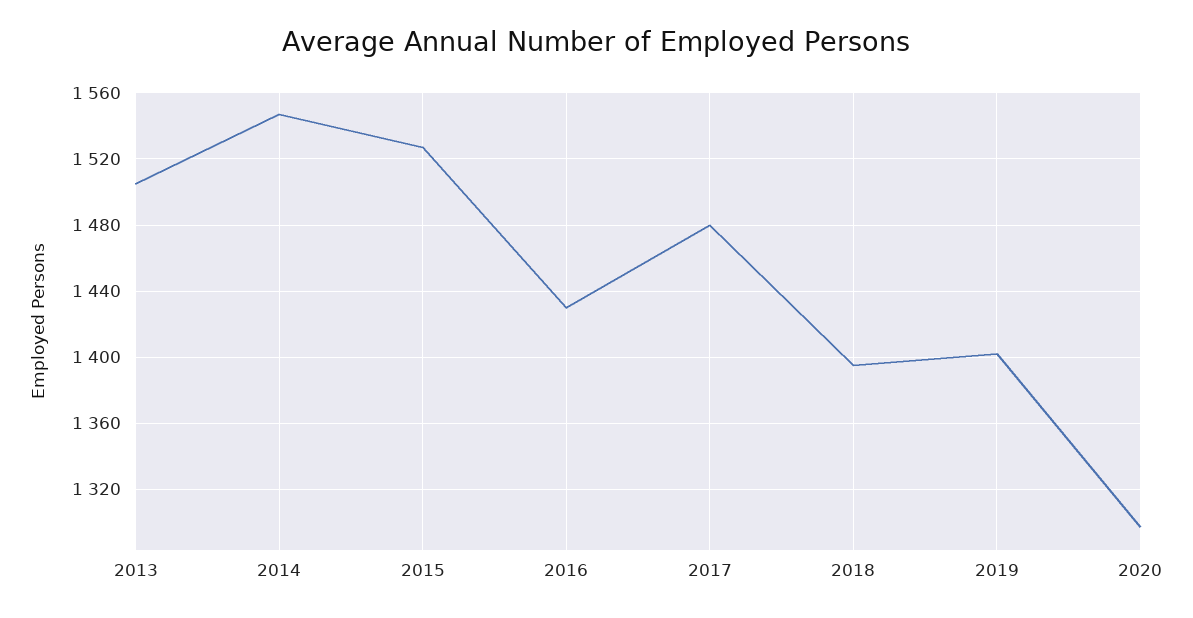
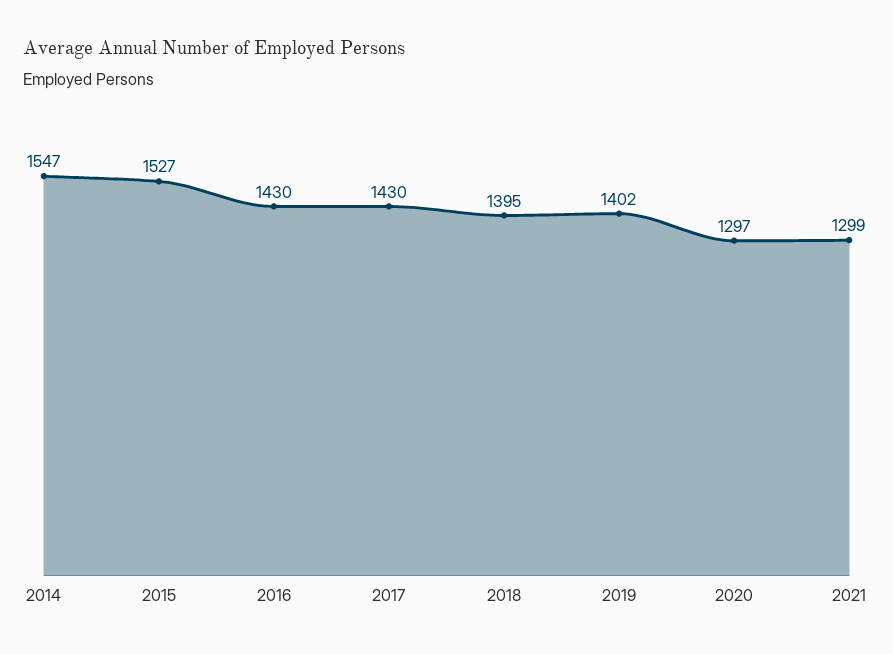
2013: 1505 -> none
2017: 1480 -> 1430
2021: none -> 1299

